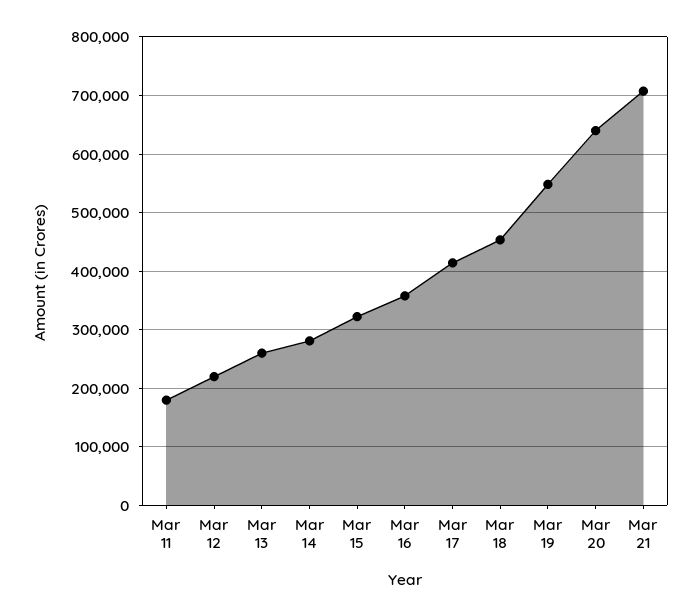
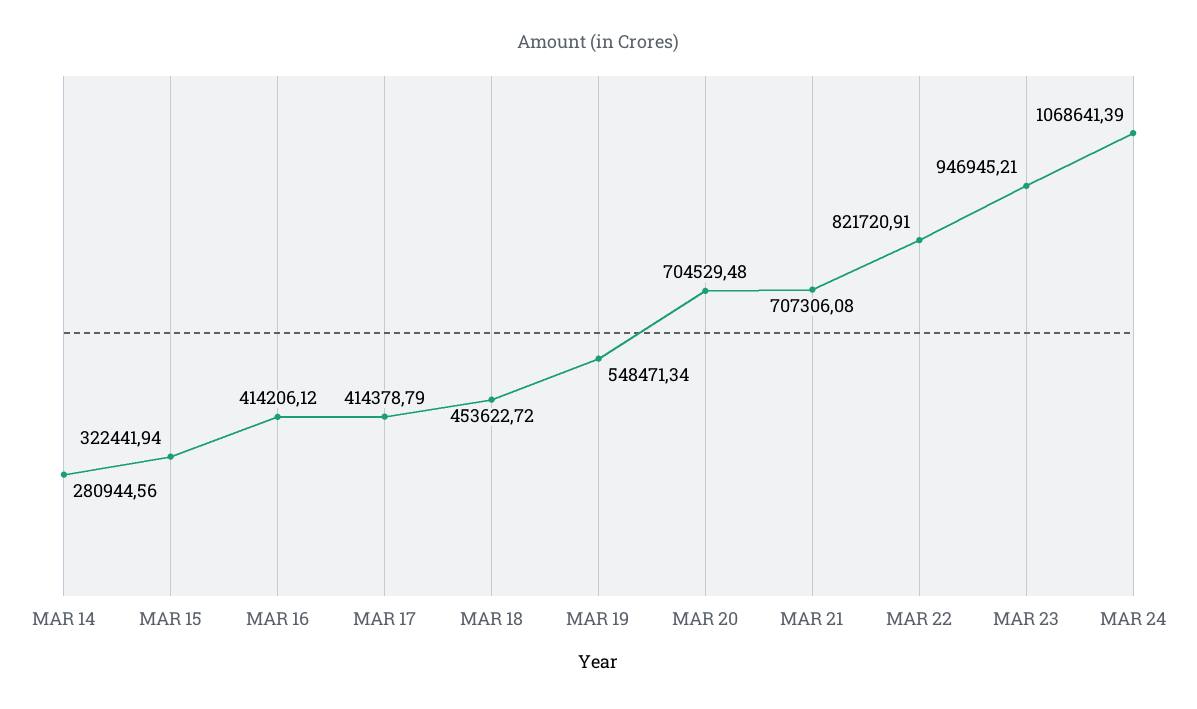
Mar 11: 180000 -> none
Mar 12: 220000 -> none
Mar 13: 260000 -> none
Mar 16: 360000 -> 414206.12
Mar 20: 640000 -> 704529.48
MAR 22: none -> 821720.91
MAR 23: none -> 946945.21
MAR 24: none -> 1068641.39

